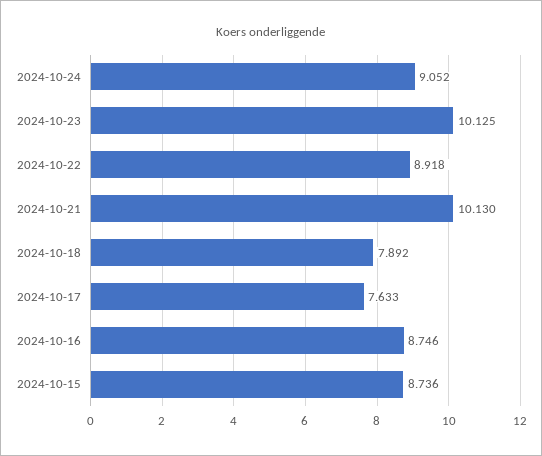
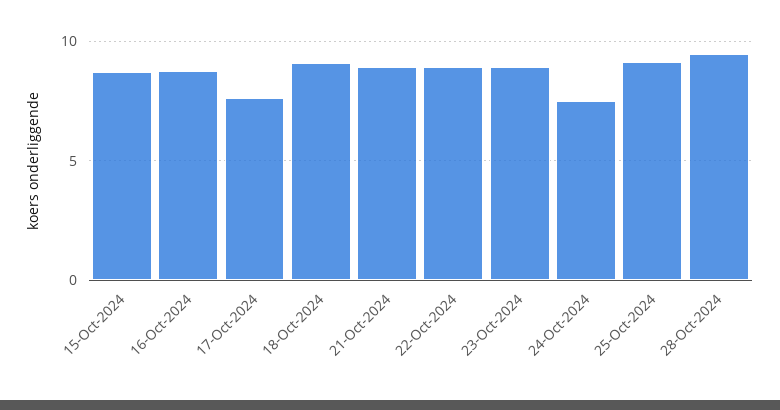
2024-10-24: 9.052 -> 7.5
2024-10-23: 10.125 -> 9
2024-10-21: 10.13 -> 9
2024-10-18: 7.892 -> 9
25-Oct-2024: none -> 9
28-Oct-2024: none -> 9.5

